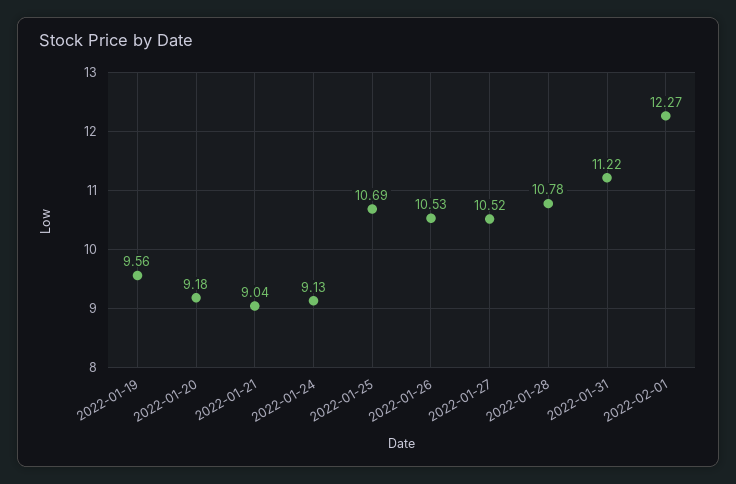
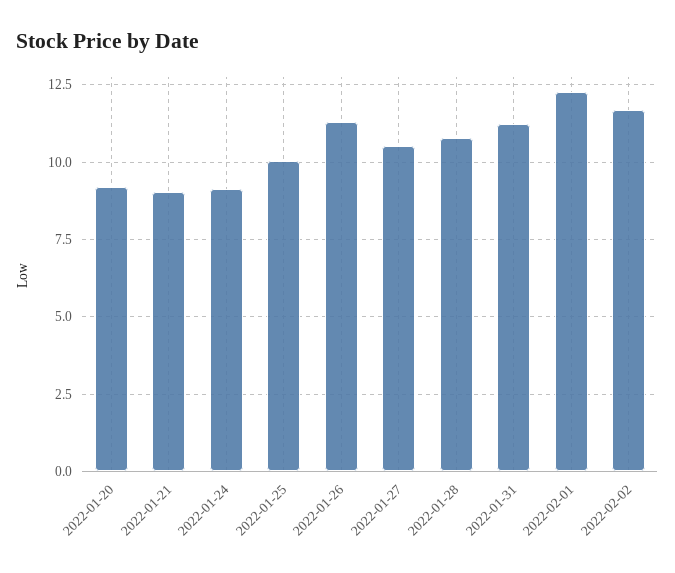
2022-01-19: 9.56 -> none
2022-01-25: 10.69 -> 10
2022-01-26: 10.53 -> 11.25
2022-02-02: none -> 11.75

